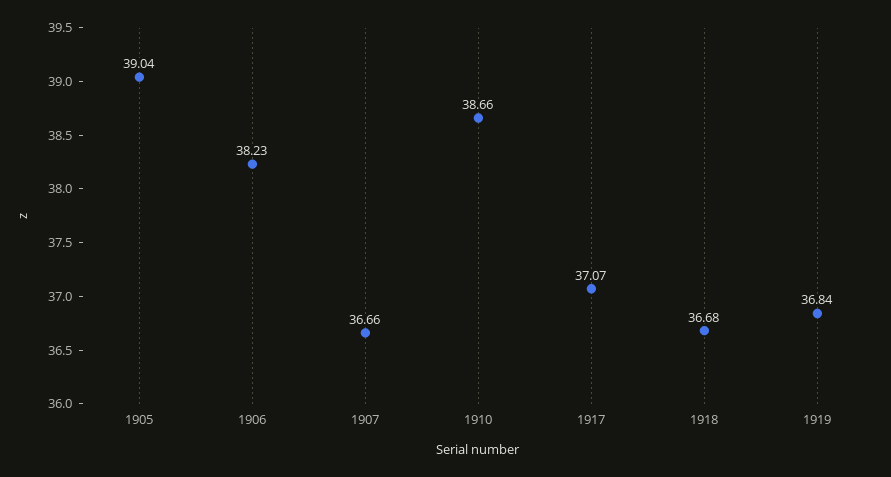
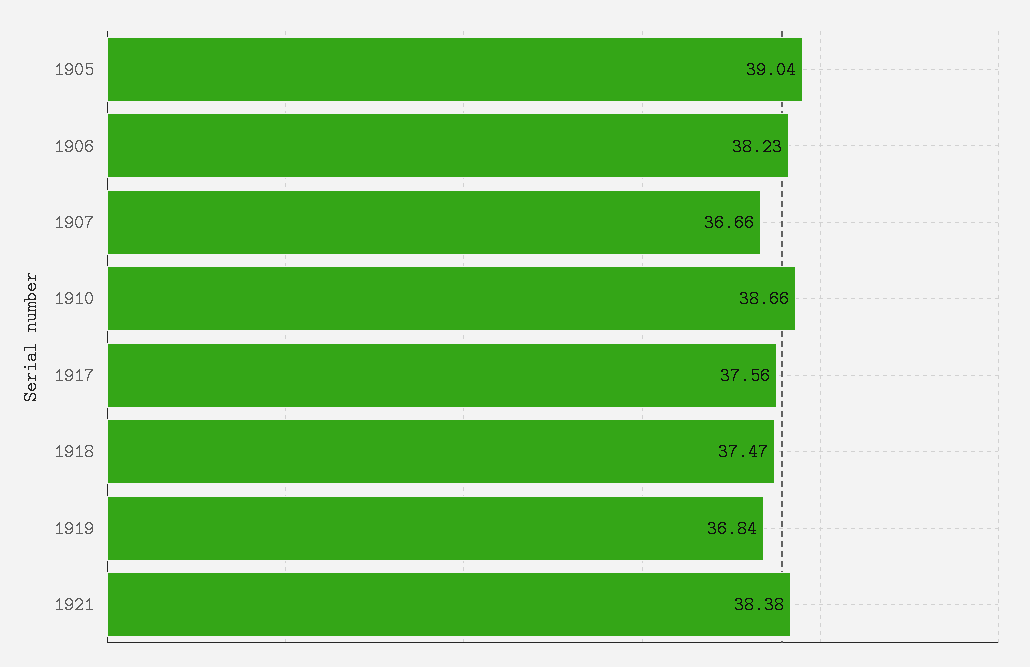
1917: 37.07 -> 37.56
1918: 36.68 -> 37.47
1921: none -> 38.38

